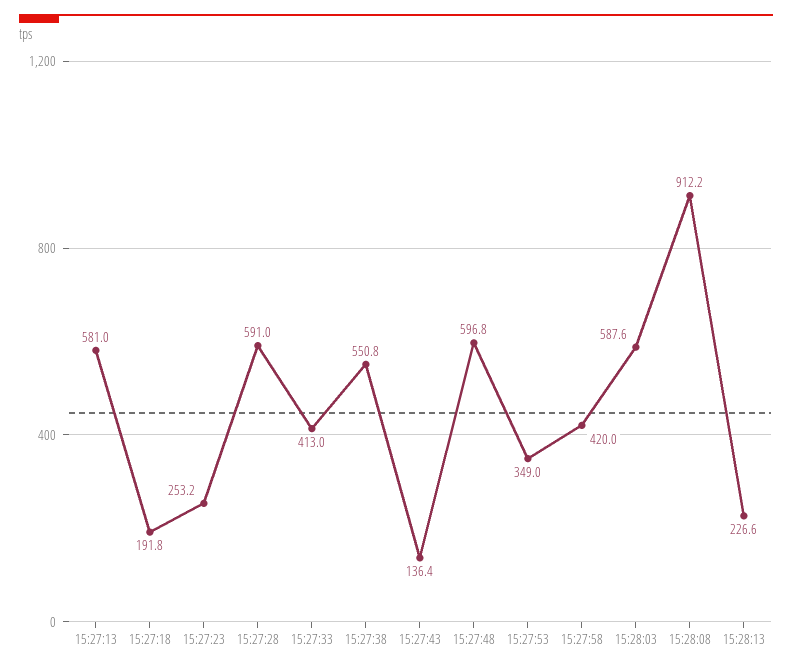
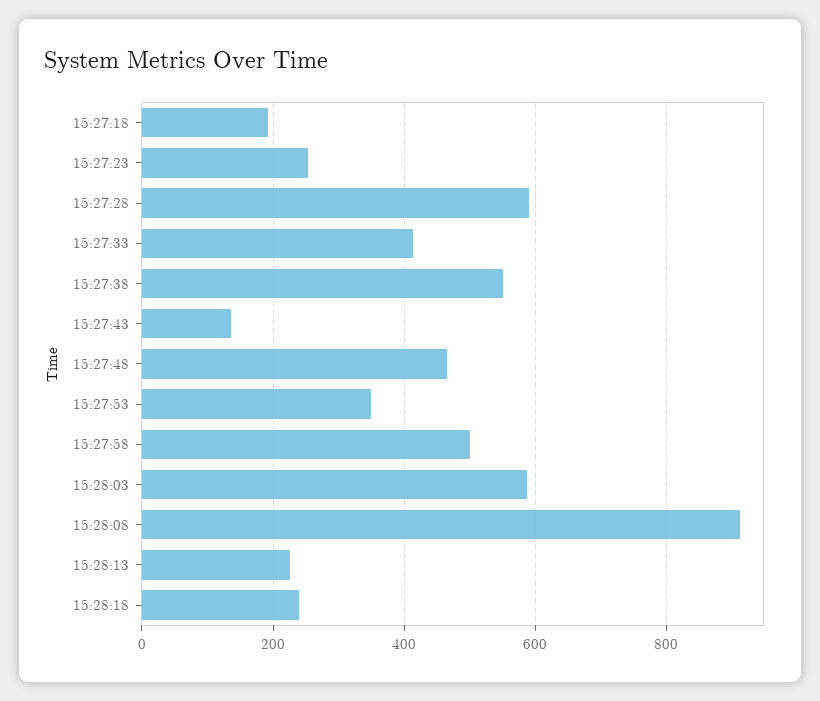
15:27:13: 581 -> none
15:27:48: 596.8 -> 460
15:27:58: 420 -> 500
15:28:18: none -> 240

